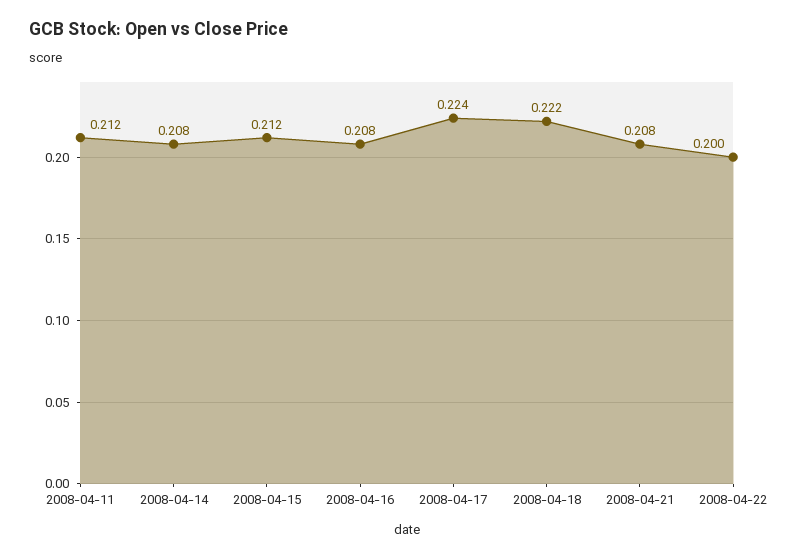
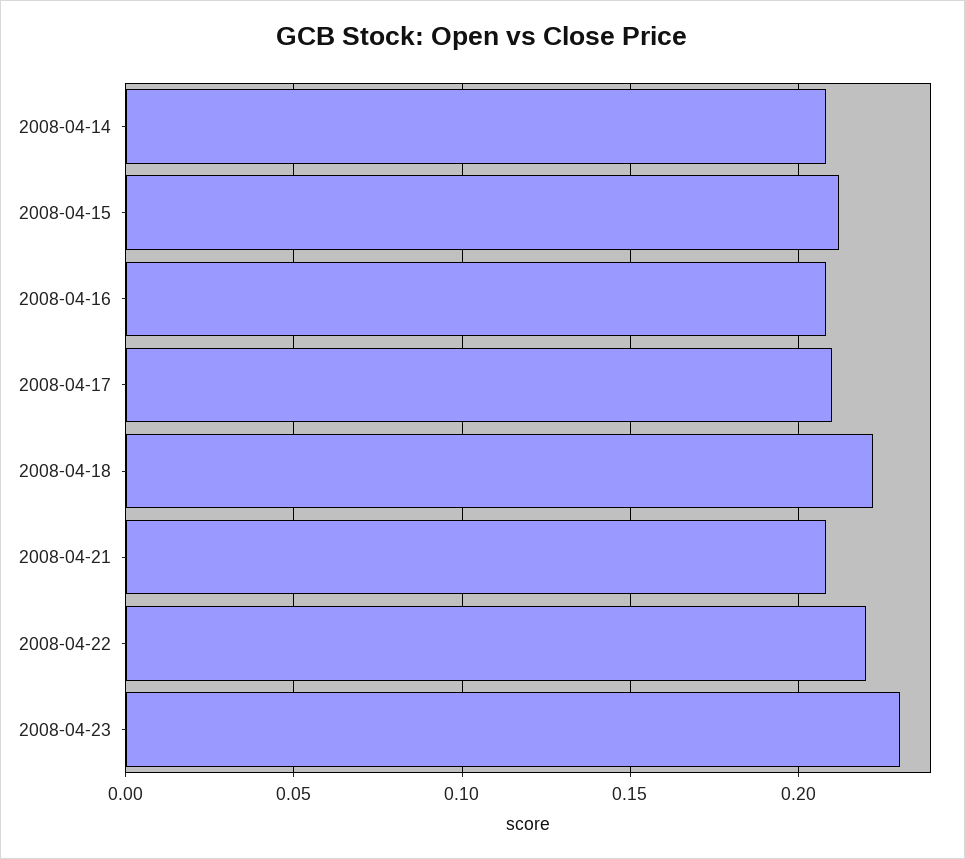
2008-04-11: 0.212 -> none
2008-04-17: 0.224 -> 0.21
2008-04-22: 0.2 -> 0.22
2008-04-23: none -> 0.23

